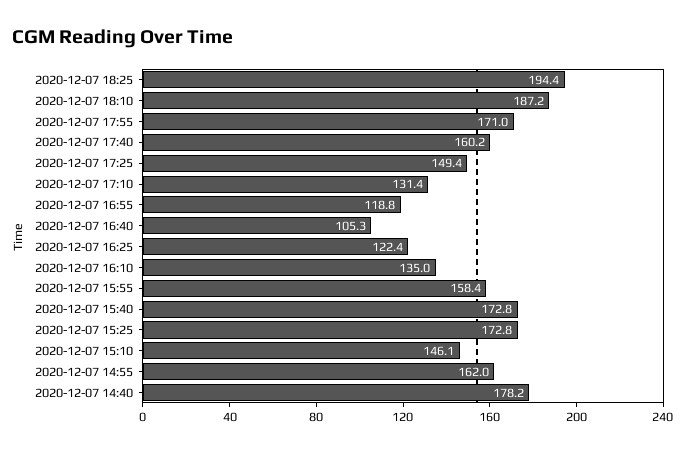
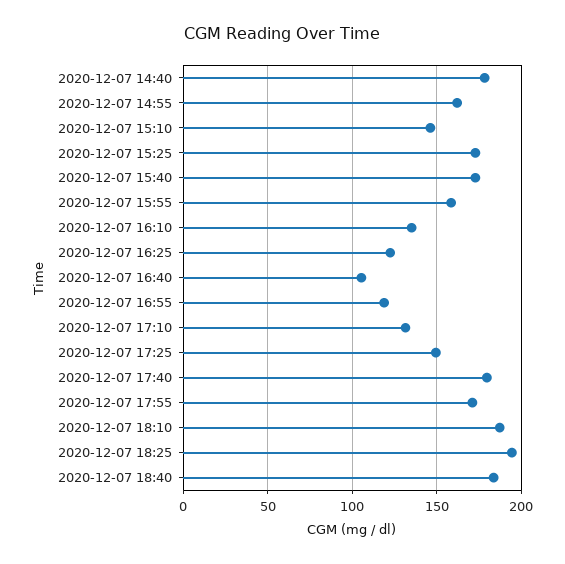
2020-12-07 17:40: 160.2 -> 180
2020-12-07 18:40: none -> 185

